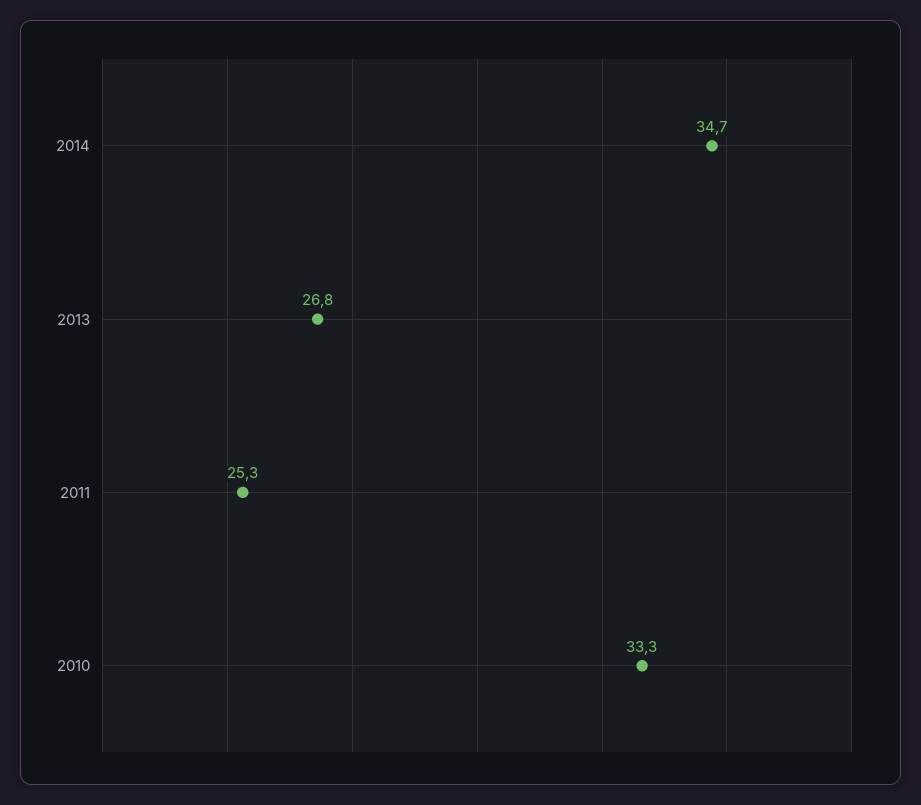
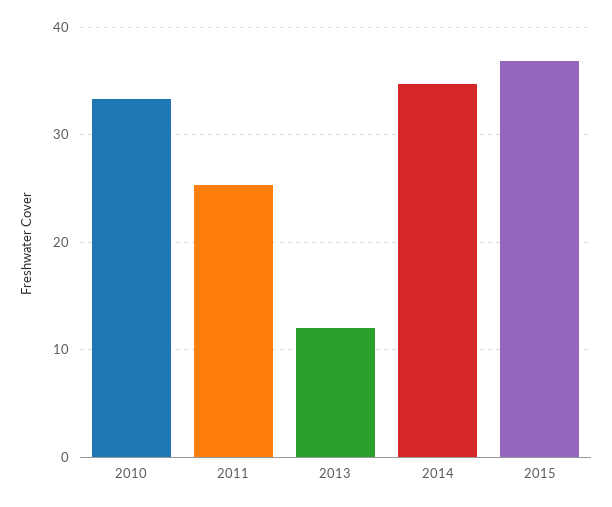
2013: 26.8 -> 12
2015: none -> 37

